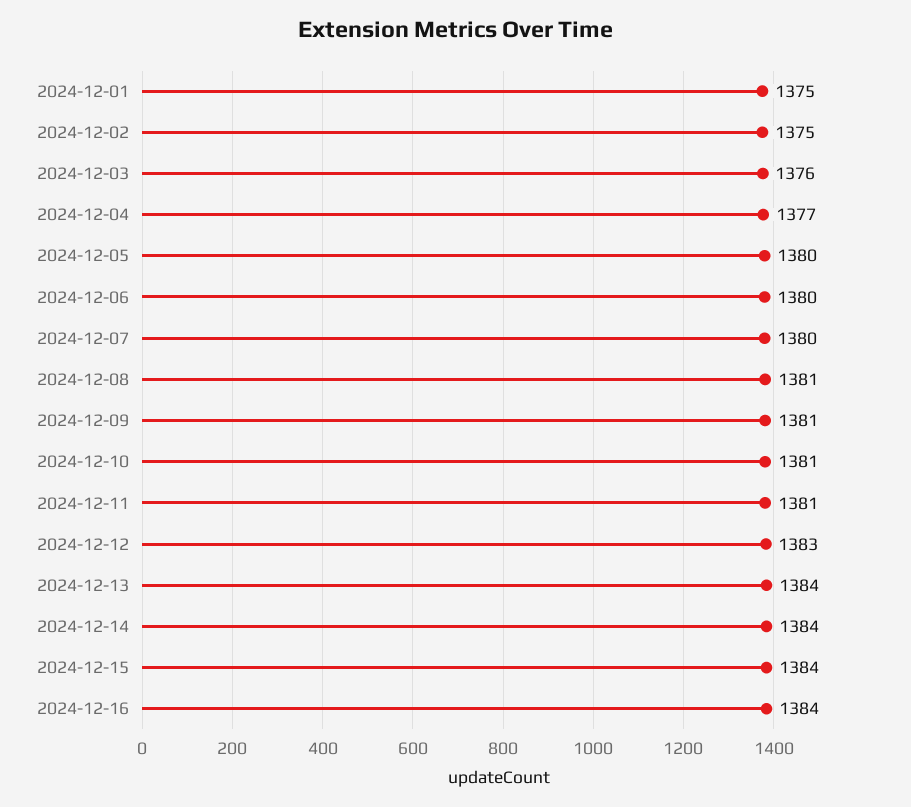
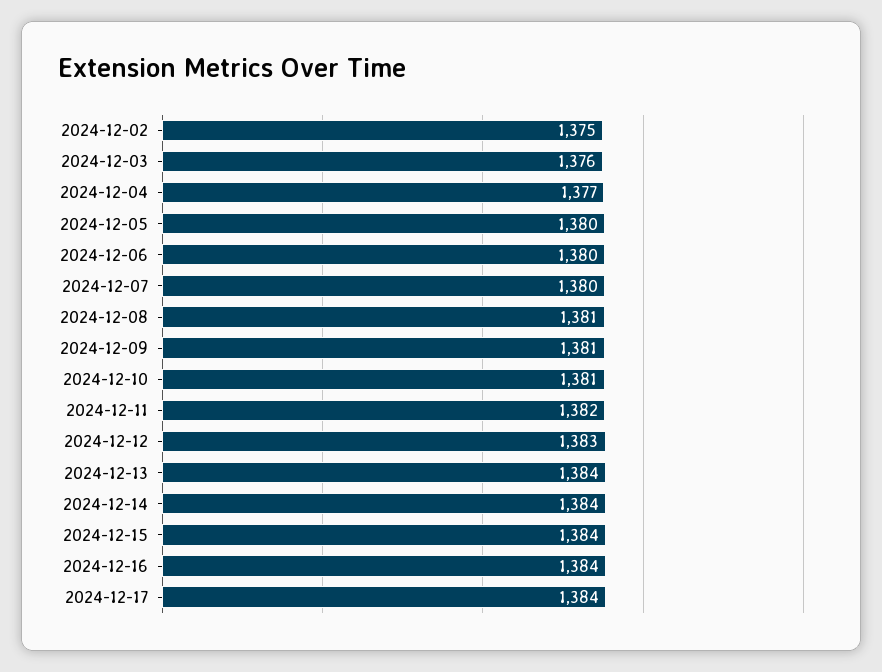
2024-12-01: 1375 -> none
2024-12-11: 1381 -> 1382
2024-12-17: none -> 1384

